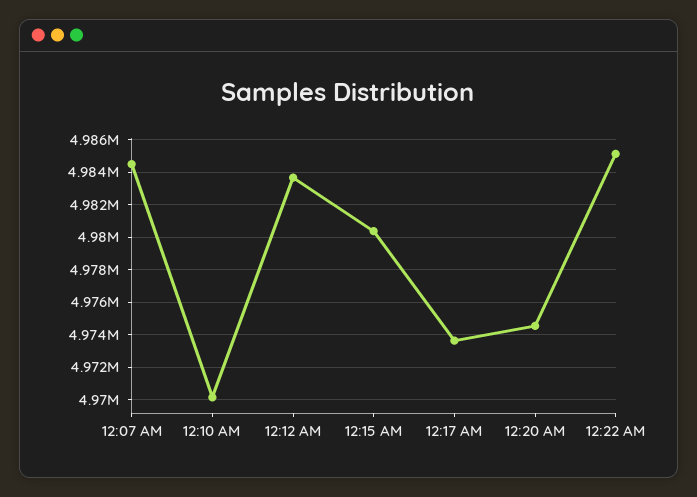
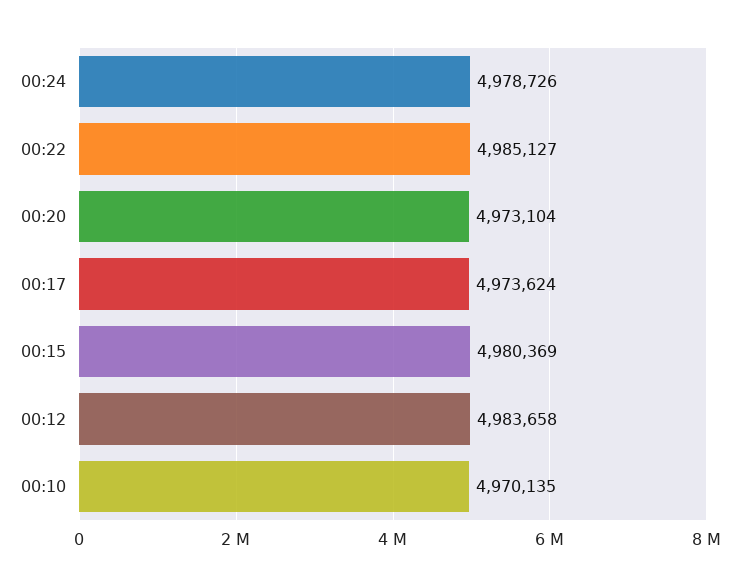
12:07 AM: 4984500 -> none
12:20 AM: 4974500 -> 4973104
00:24: none -> 4978726

